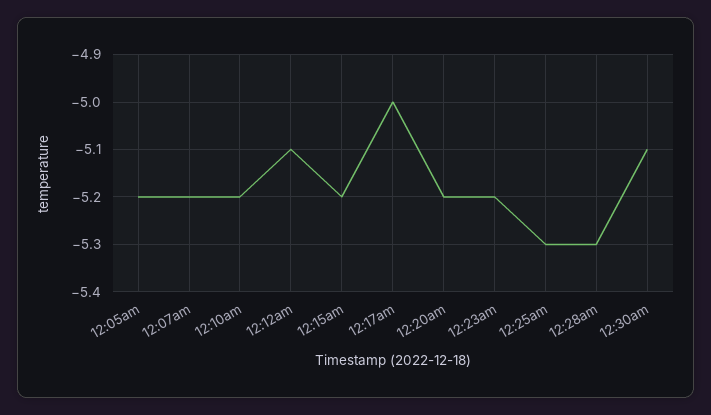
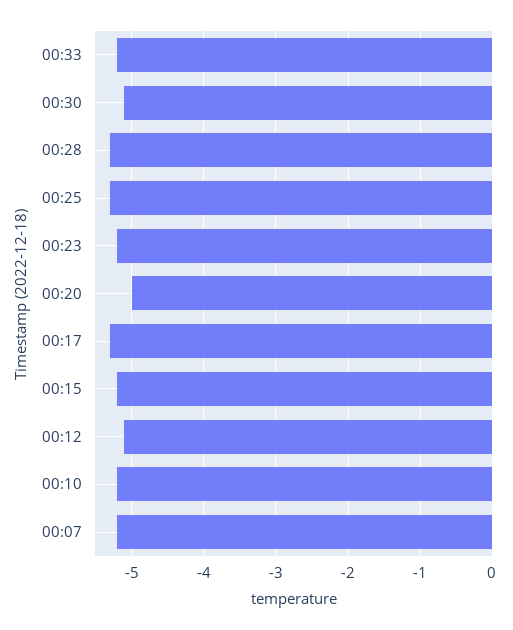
12:05am: -5.2 -> none
12:17am: -5 -> -5.3
12:20am: -5.2 -> -5
00:33: none -> -5.2

